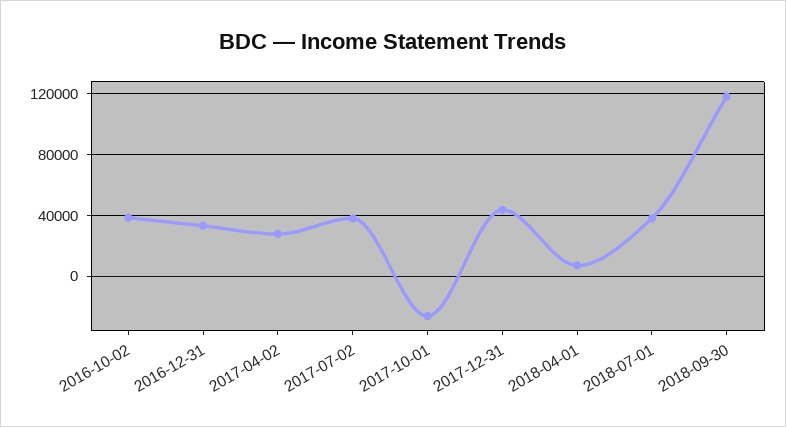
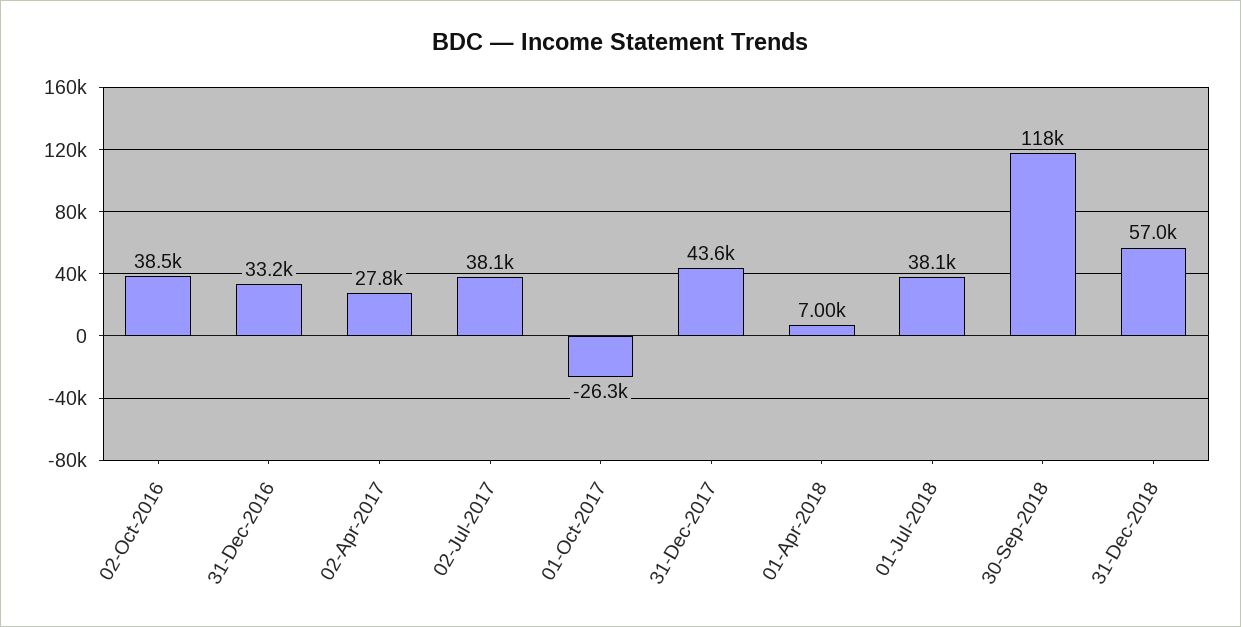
31-Dec-2018: none -> 57000

